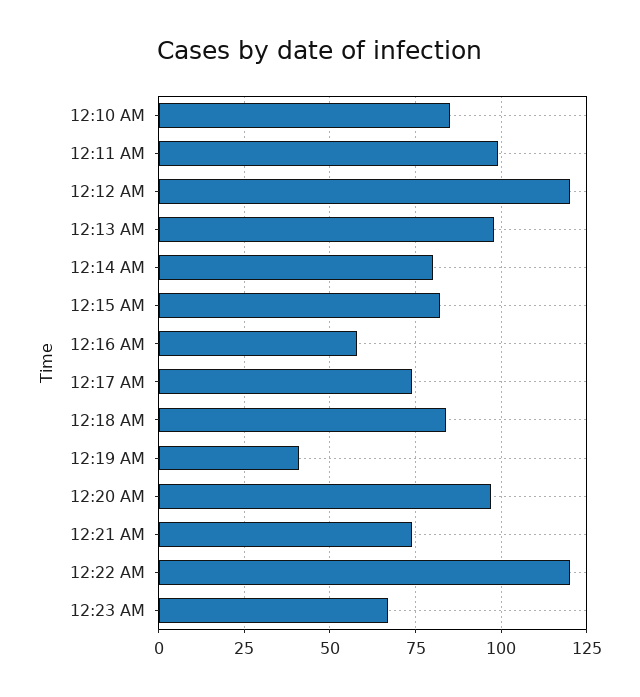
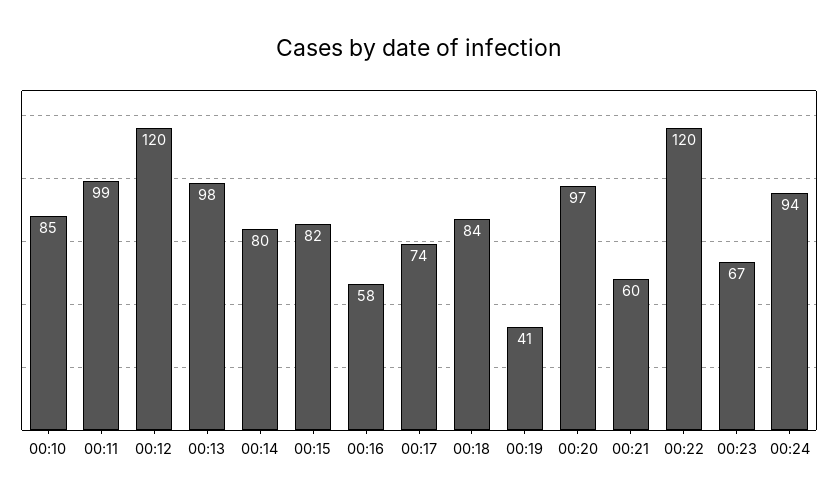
12:21 AM: 75 -> 60
00:24: none -> 94

